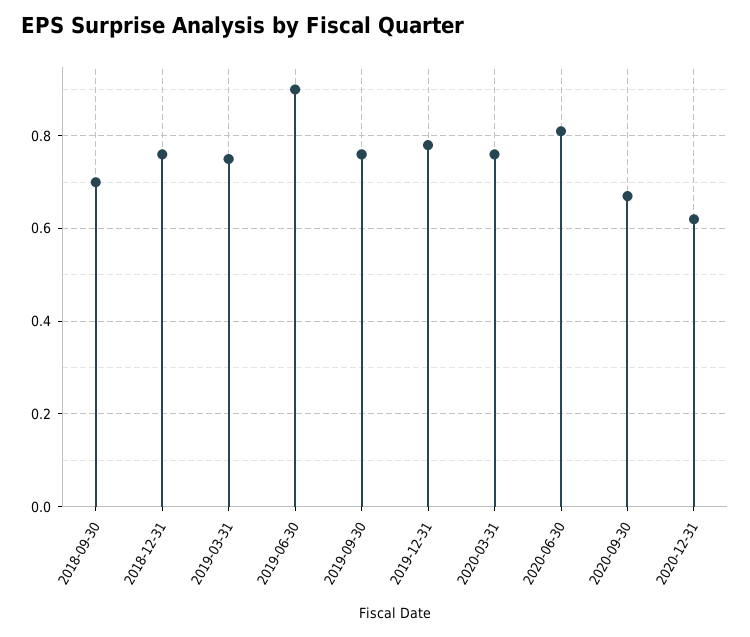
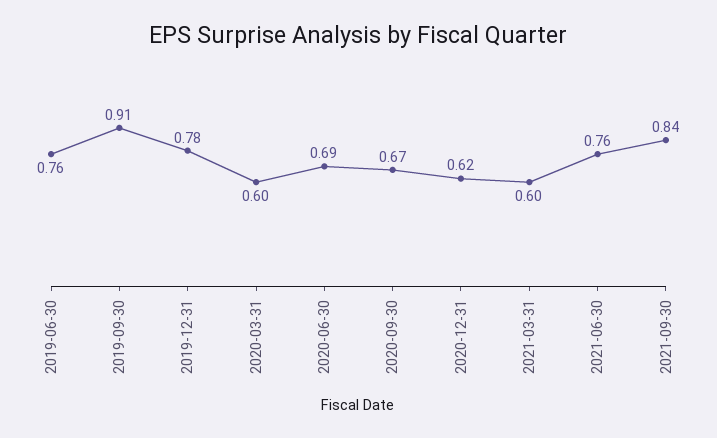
2018-09-30: 0.7 -> none
2018-12-31: 0.75 -> none
2019-03-31: 0.75 -> none
2019-06-30: 0.9 -> 0.76
2019-09-30: 0.75 -> 0.91
2020-03-31: 0.75 -> 0.6
2020-06-30: 0.8 -> 0.69
2021-03-31: none -> 0.6
2021-06-30: none -> 0.76
2021-09-30: none -> 0.84

